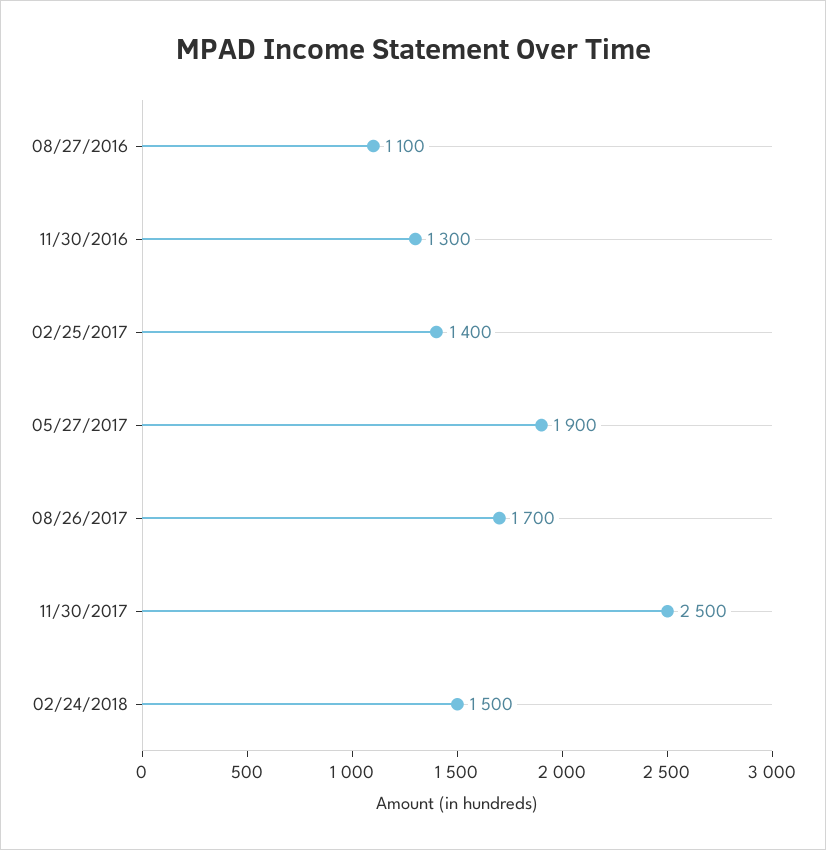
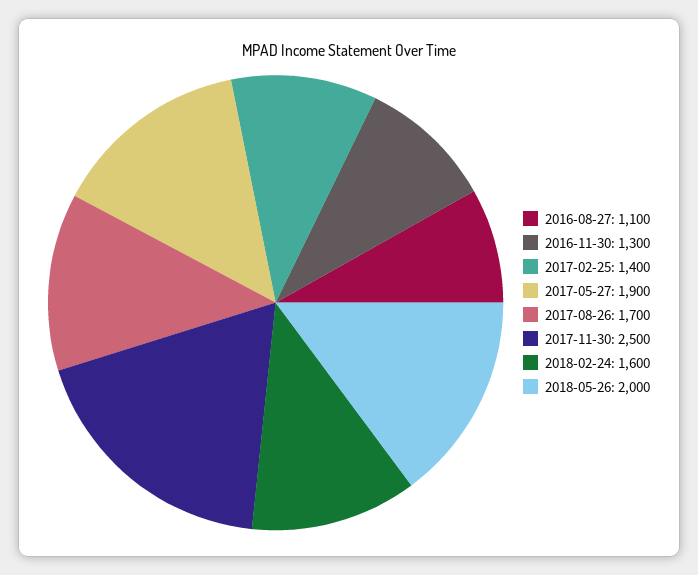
02/24/2018: 1500 -> 1600
2018-05-26: none -> 2000

